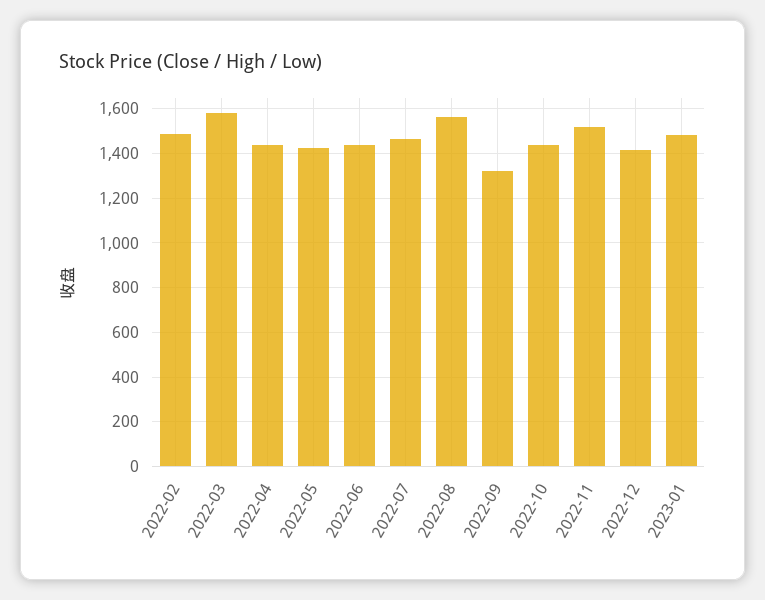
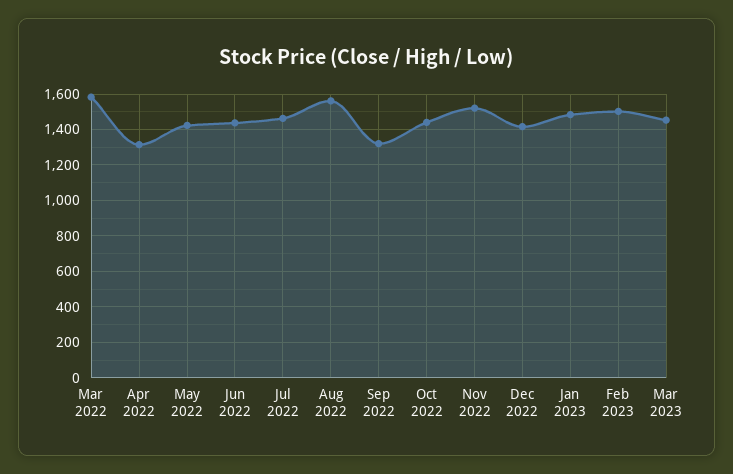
2022-02: 1500 -> none
2022-04: 1450 -> 1300
Feb 2023: none -> 1500
Mar 2023: none -> 1450

